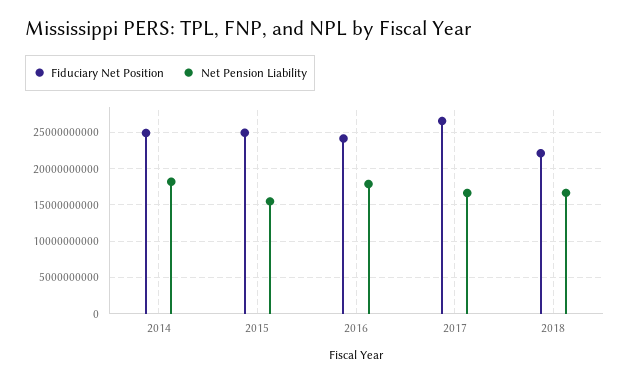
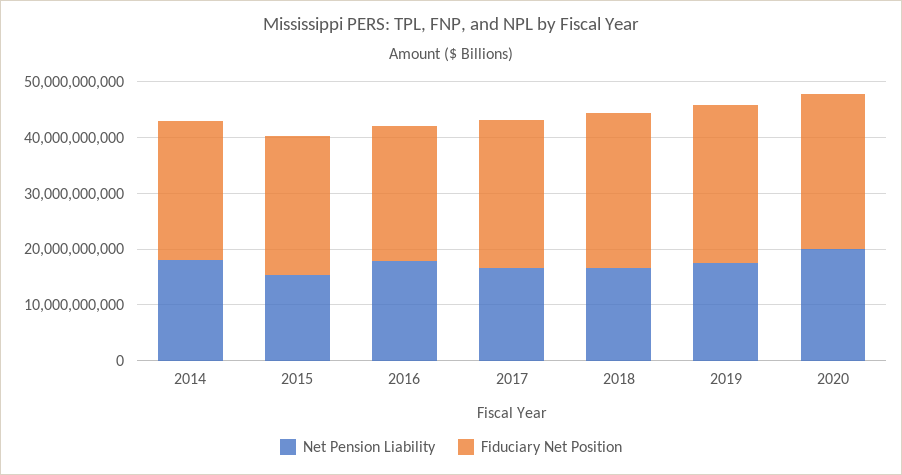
Fiduciary Net Position, 2018: 22000000000 -> 28000000000
Net Pension Liability, 2019: none -> 18000000000
Fiduciary Net Position, 2019: none -> 28000000000
Net Pension Liability, 2020: none -> 20000000000
Fiduciary Net Position, 2020: none -> 28000000000

